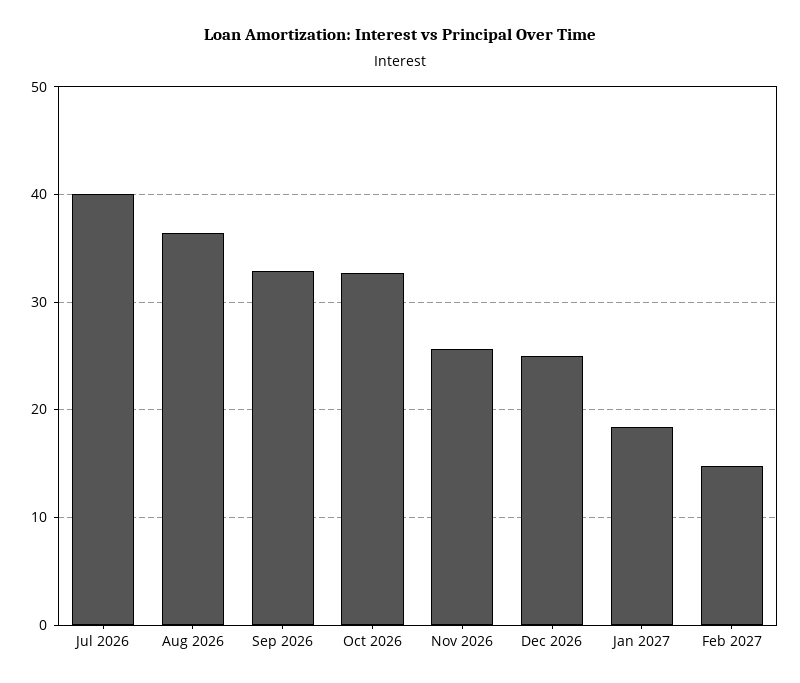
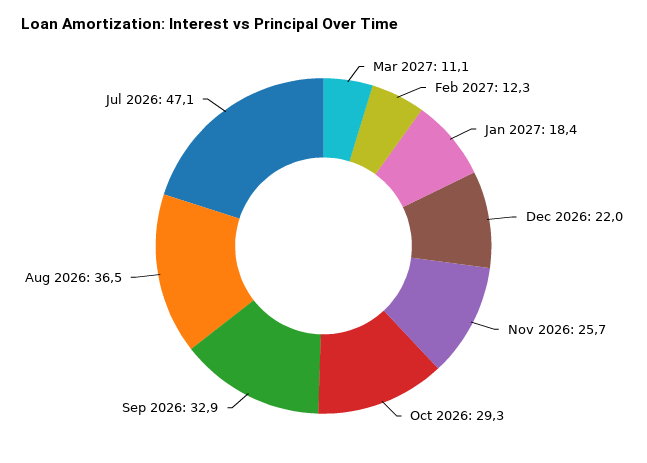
Jul 2026: 40 -> 47.1
Oct 2026: 33 -> 29.3
Dec 2026: 25 -> 22
Feb 2027: 15 -> 12.3
Mar 2027: none -> 11.1

